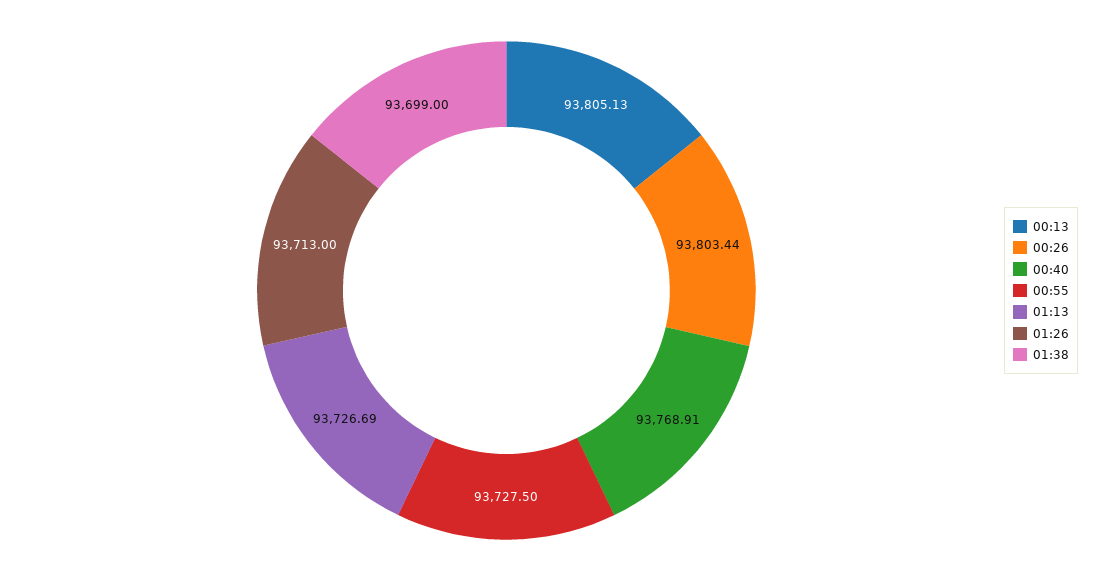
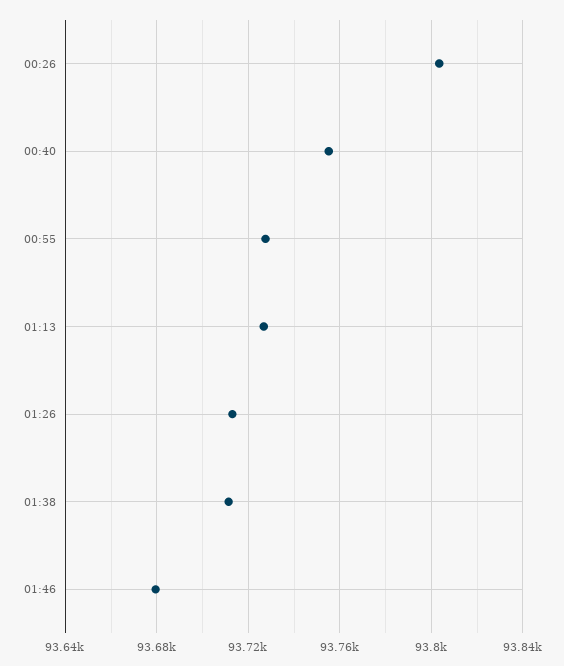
00:13: 93805.13 -> none
00:40: 93768.91 -> 93755
01:38: 93699 -> 93710
01:46: none -> 93680

